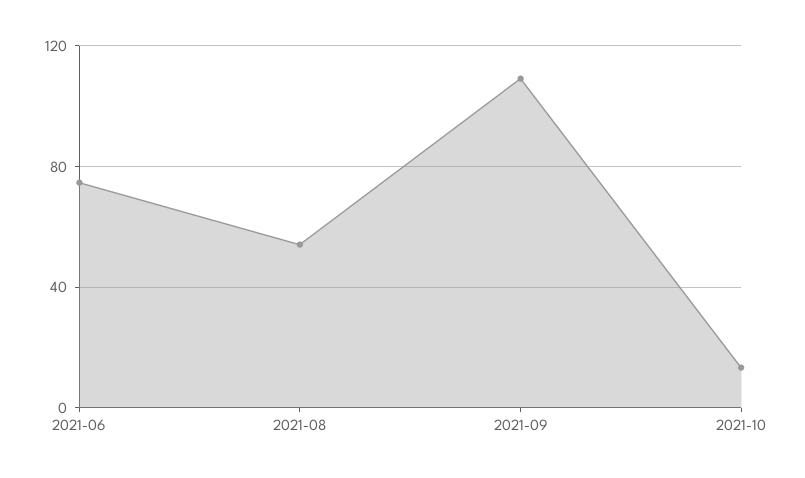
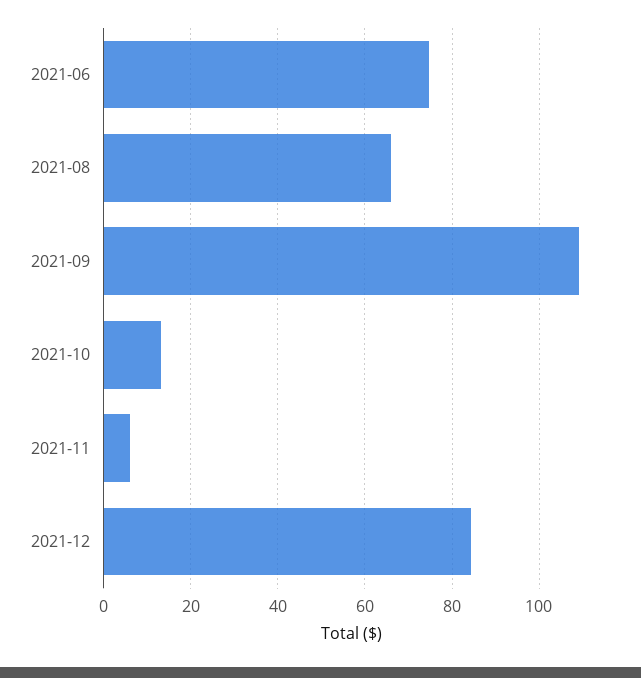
2021-08: 55 -> 66
2021-11: none -> 6
2021-12: none -> 84

